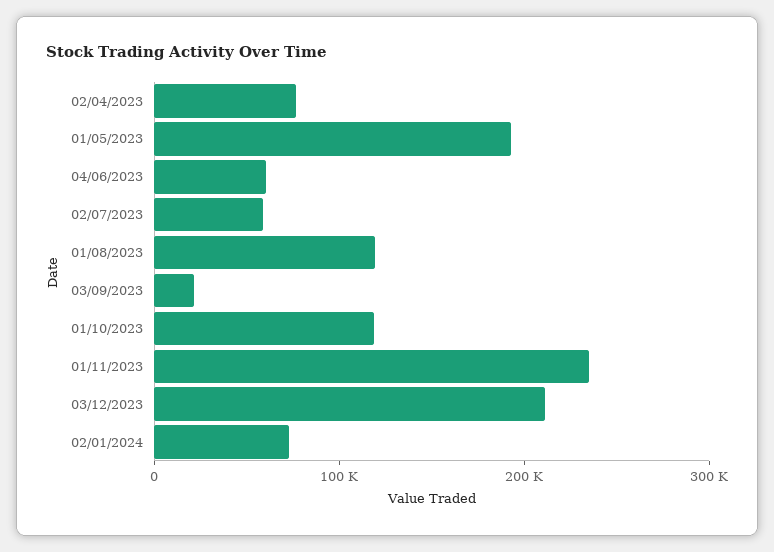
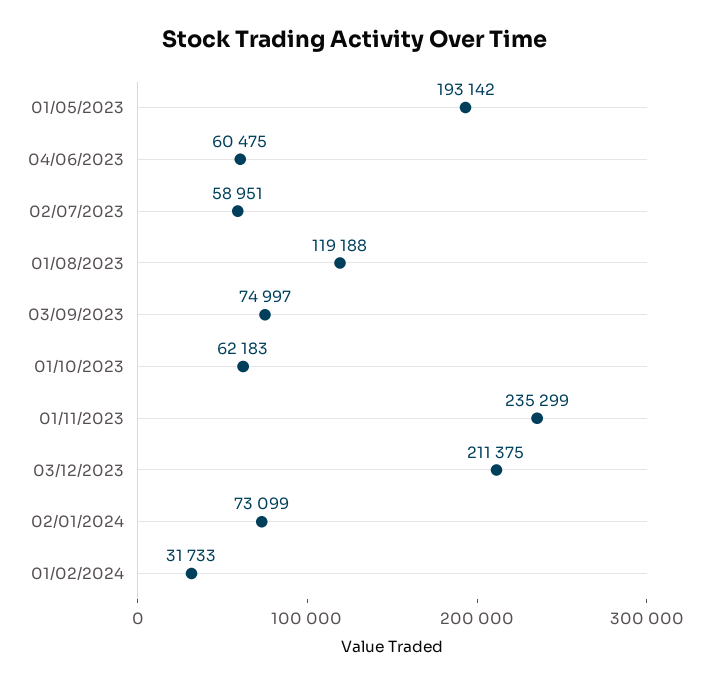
02/04/2023: 80000 -> none
03/09/2023: 20000 -> 74997
01/10/2023: 120000 -> 62183
01/02/2024: none -> 31733

